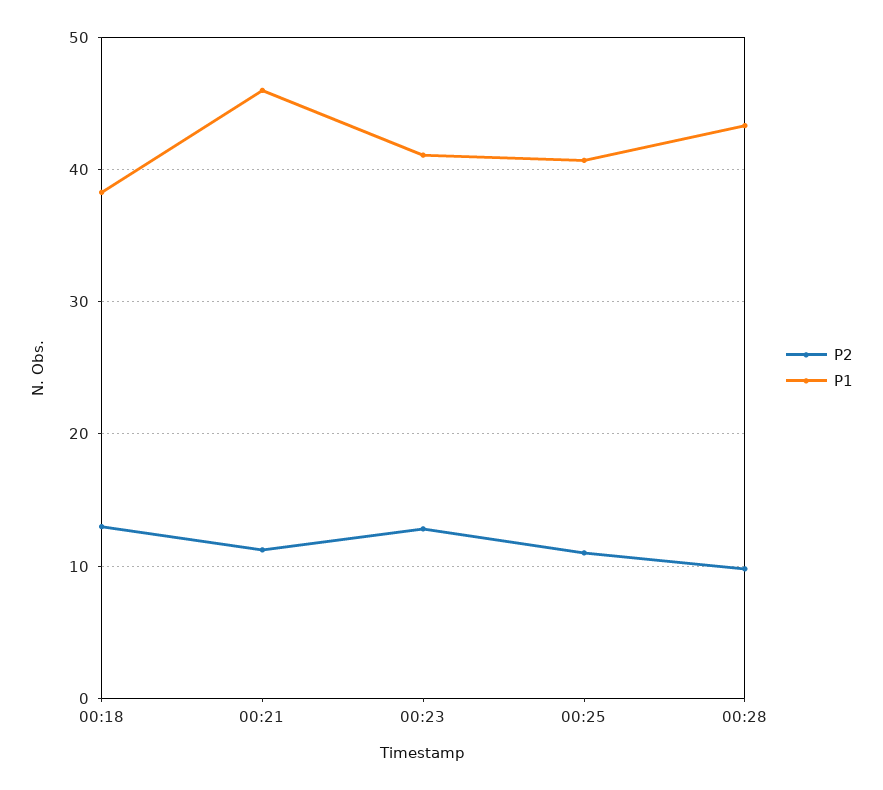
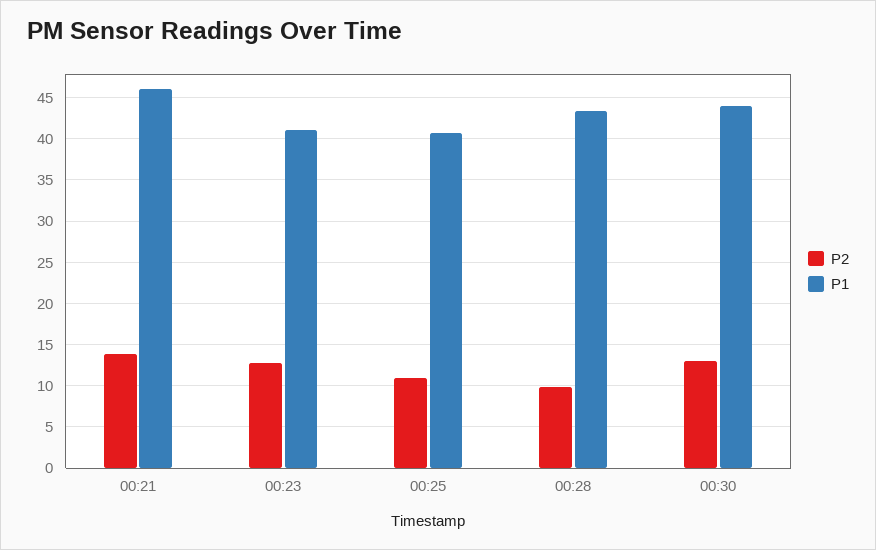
P2, 00:18: 13 -> none
P1, 00:18: 38 -> none
P2, 00:21: 11 -> 14
P2, 00:30: none -> 13
P1, 00:30: none -> 44

